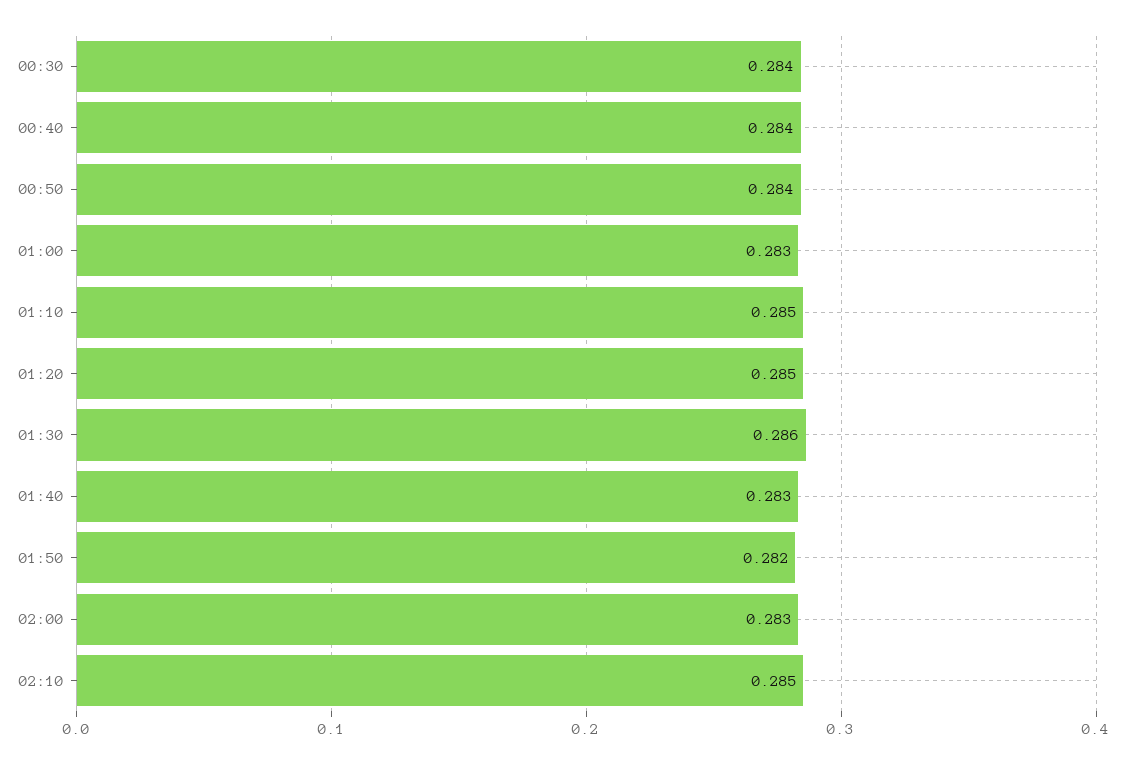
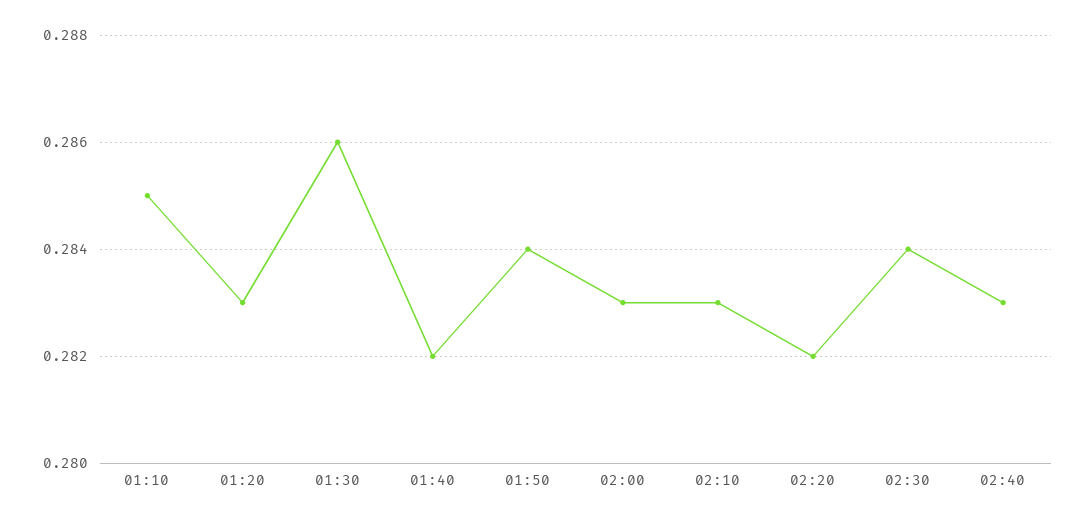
00:30: 0.284 -> none
00:40: 0.284 -> none
00:50: 0.284 -> none
01:00: 0.283 -> none
01:20: 0.285 -> 0.283
01:40: 0.283 -> 0.282
01:50: 0.282 -> 0.284
02:10: 0.285 -> 0.283
02:20: none -> 0.282
02:30: none -> 0.284
02:40: none -> 0.283

